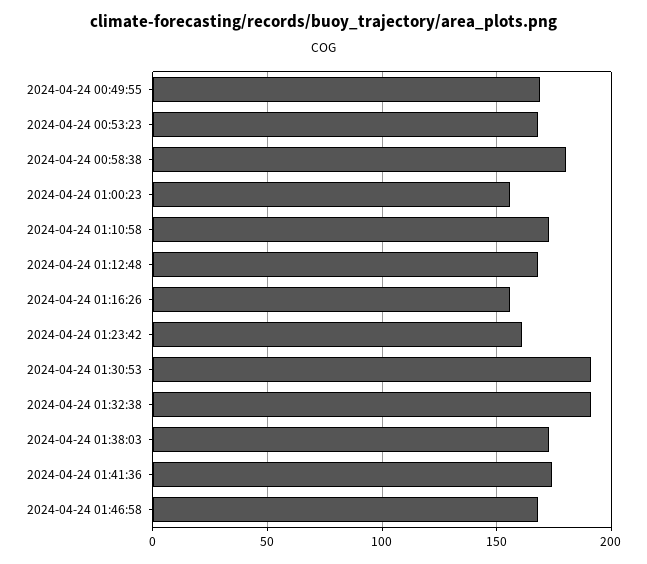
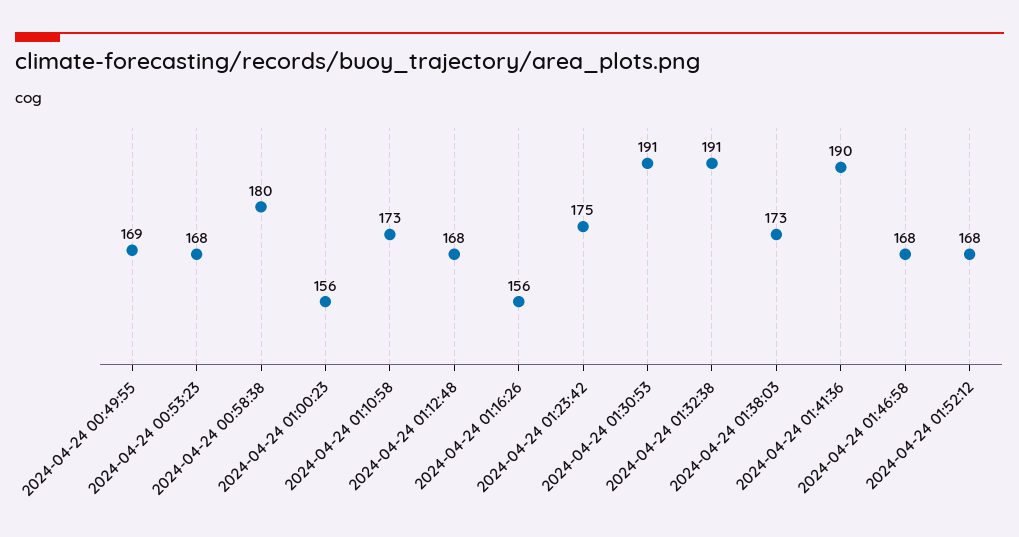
2024-04-24 01:23:42: 160 -> 175
2024-04-24 01:41:36: 175 -> 190
2024-04-24 01:52:12: none -> 168

